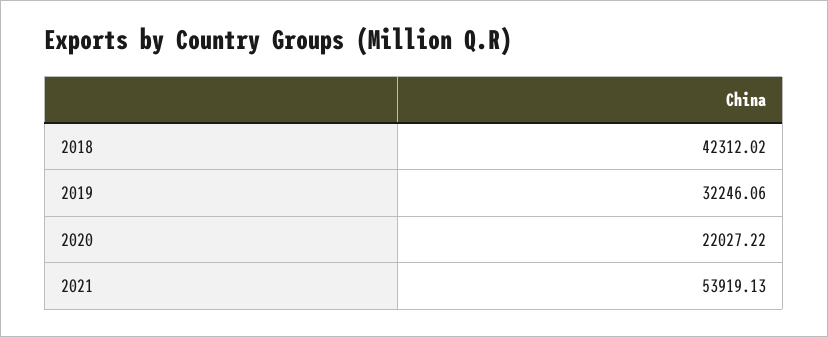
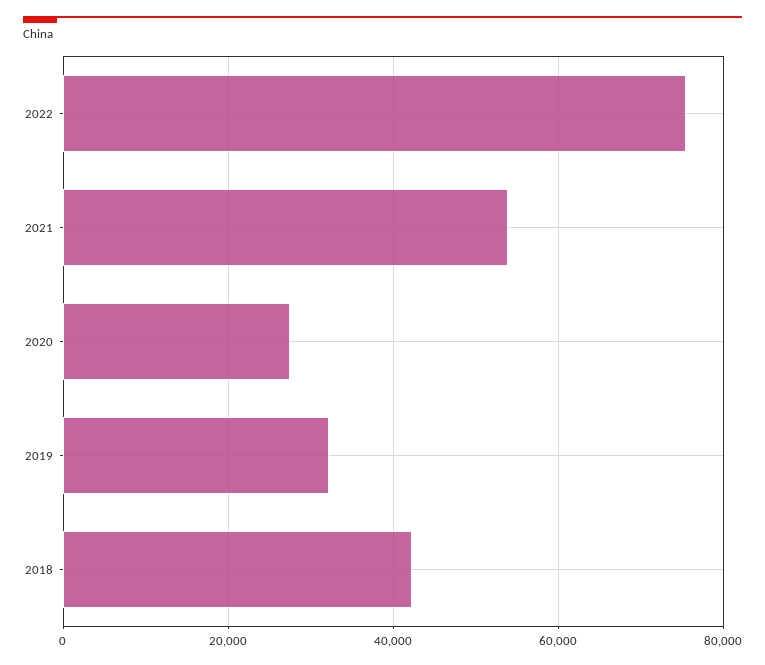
2020: 22027.22 -> 28000
2022: none -> 76000

